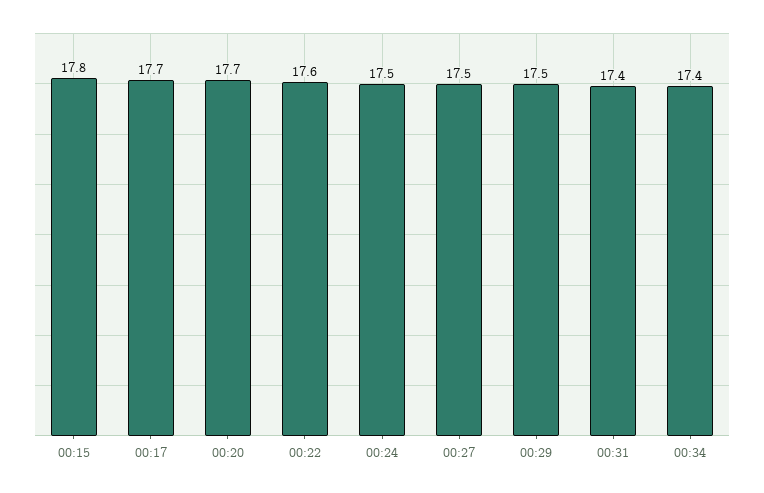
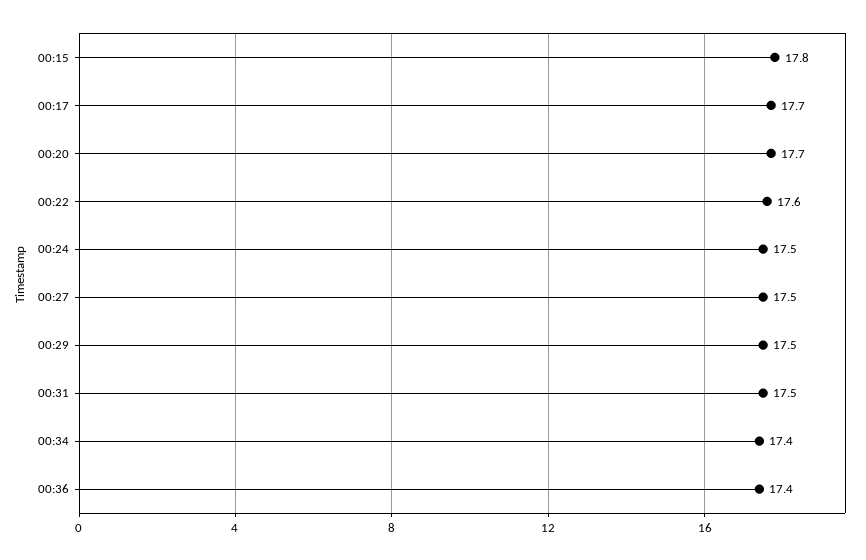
00:31: 17.4 -> 17.5
00:36: none -> 17.4

